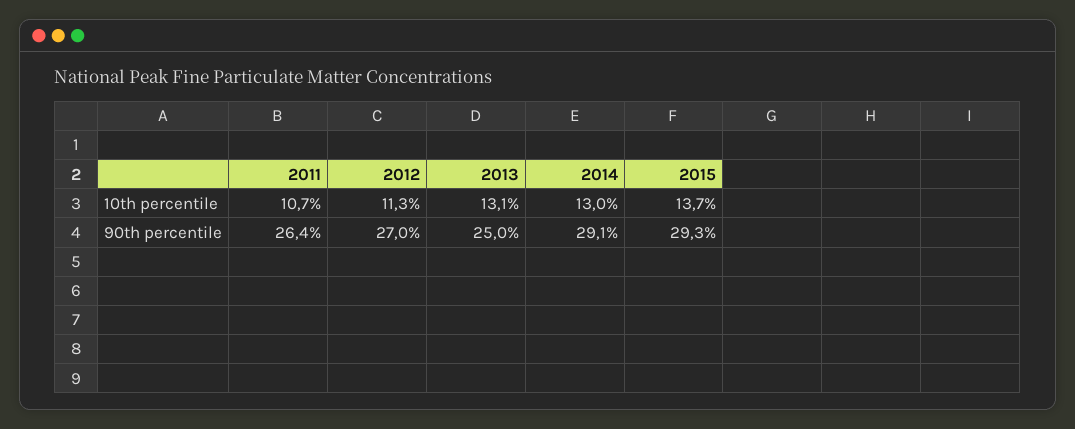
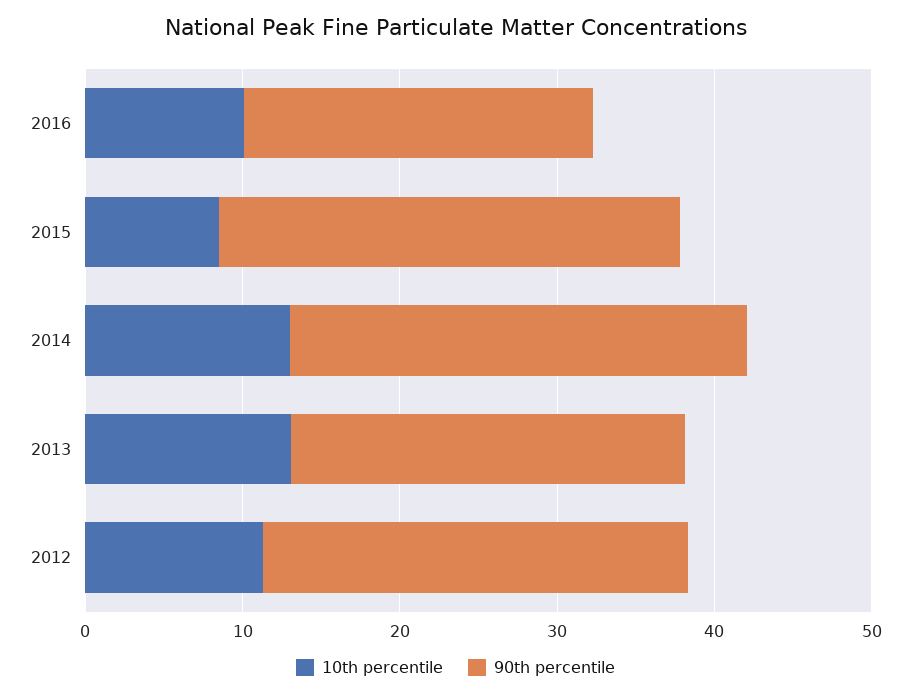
10th percentile, 2011: 10.7 -> none
10th percentile, 2015: 13.7 -> 8
90th percentile, 2011: 26.4 -> none
10th percentile, 2016: none -> 10
90th percentile, 2016: none -> 22

